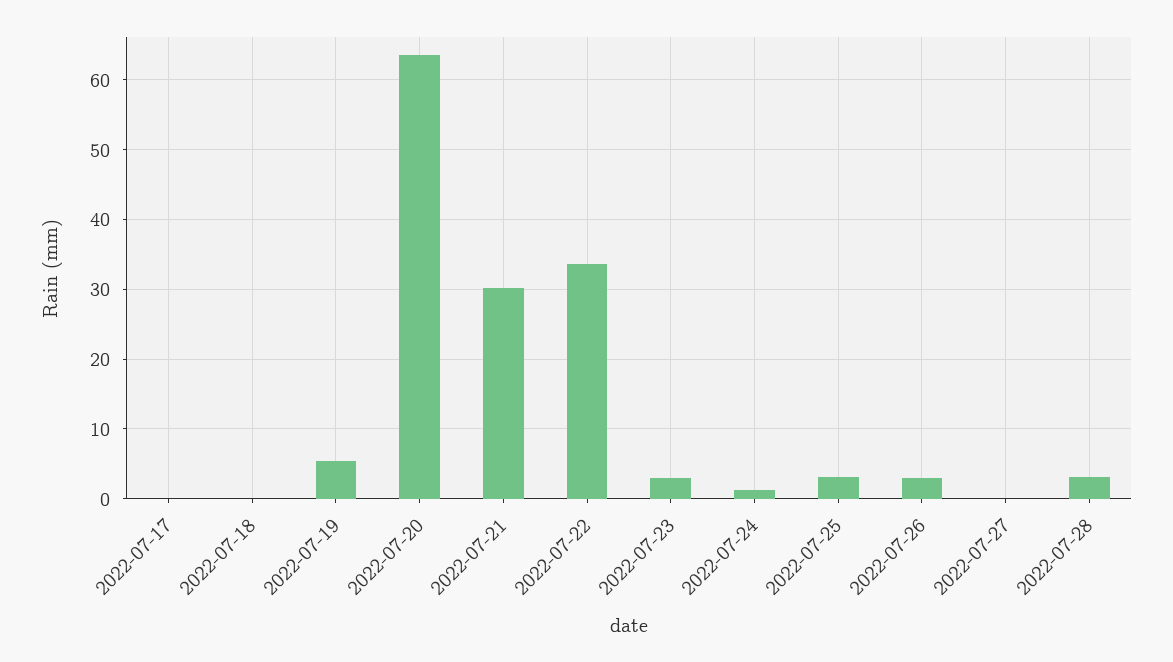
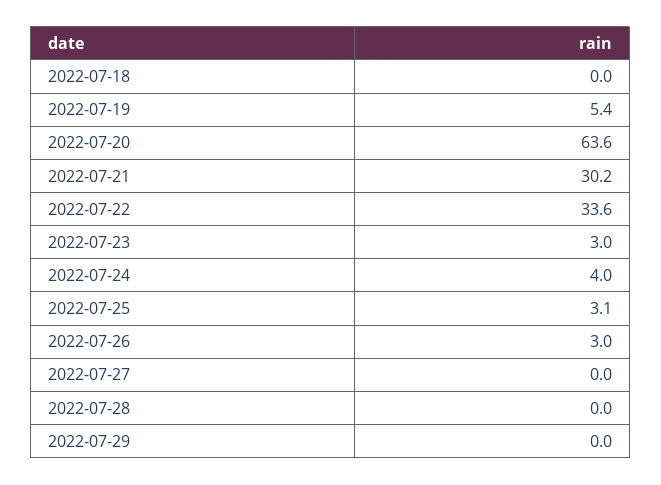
2022-07-17: 0 -> none
2022-07-24: 1 -> 4
2022-07-28: 3 -> 0
2022-07-29: none -> 0

